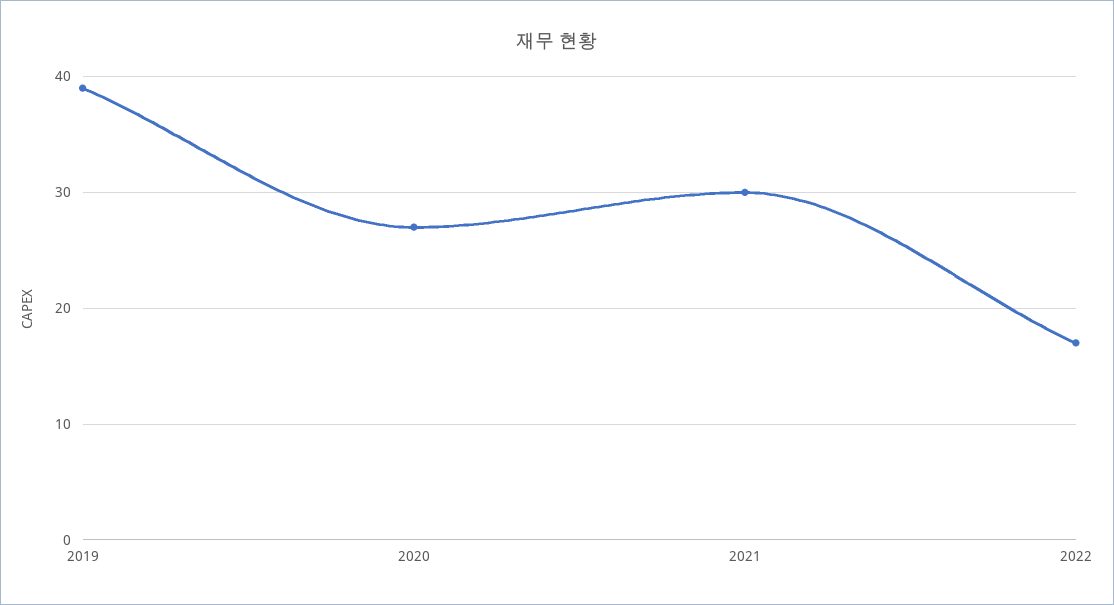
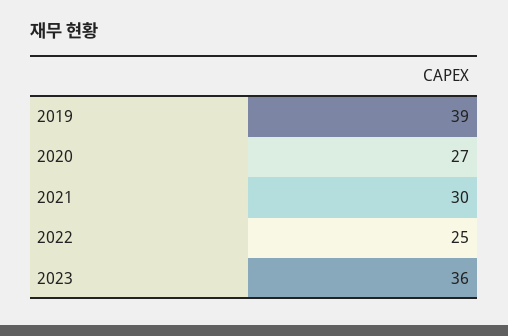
2022: 17 -> 25
2023: none -> 36

